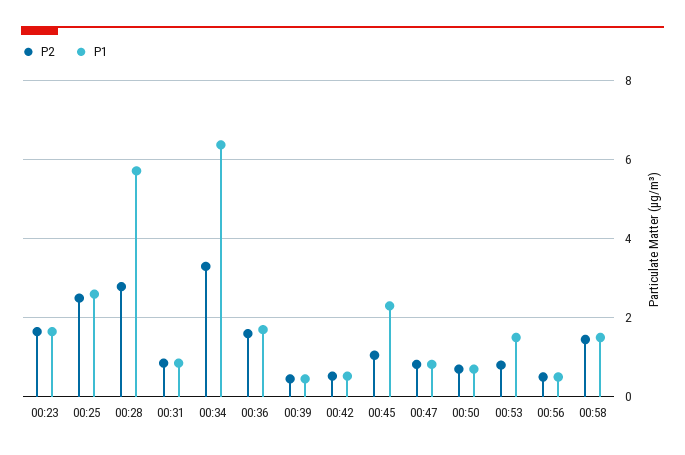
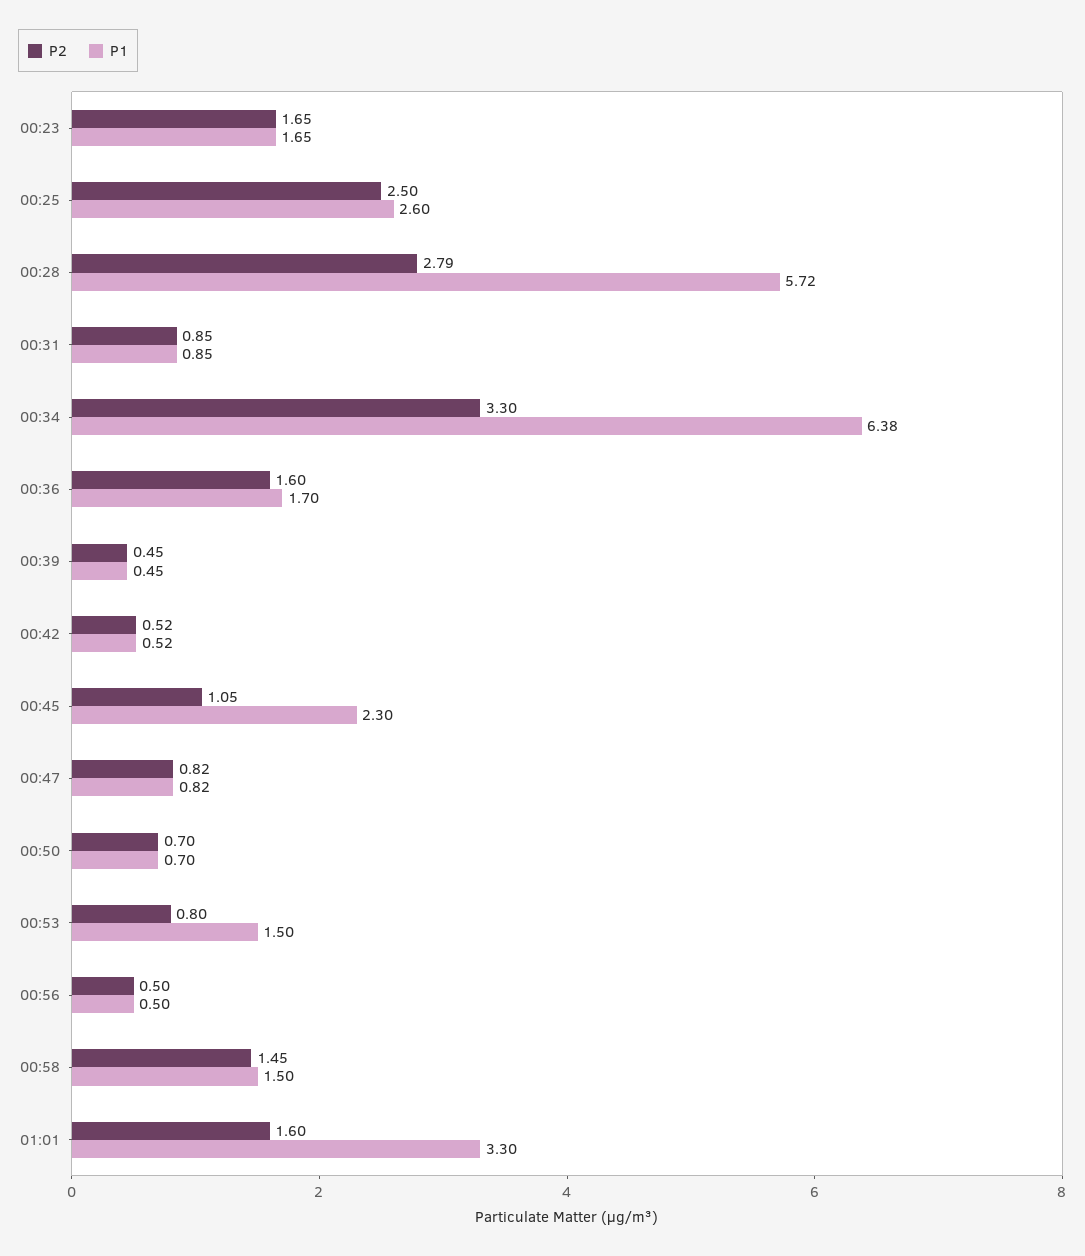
P2, 01:01: none -> 1.6
P1, 01:01: none -> 3.3

